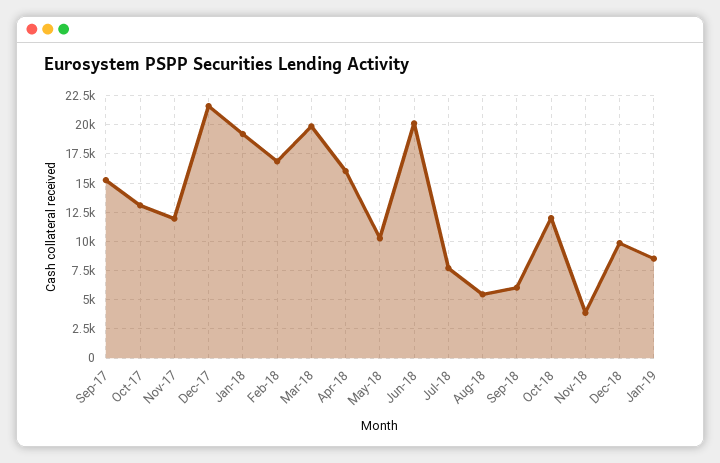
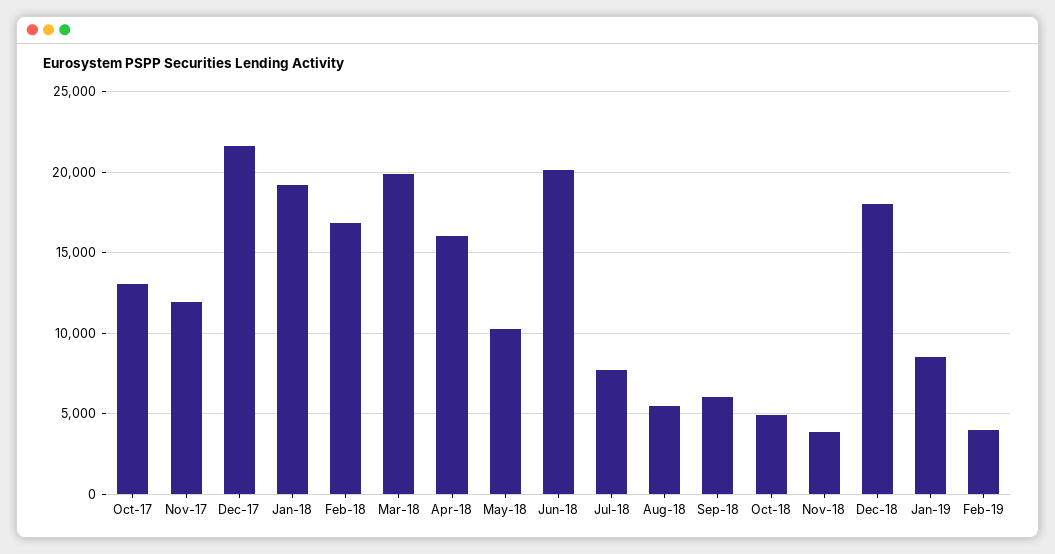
Sep-17: 15000 -> none
Oct-18: 12500 -> 5000
Dec-18: 10000 -> 18000
Feb-19: none -> 4000

